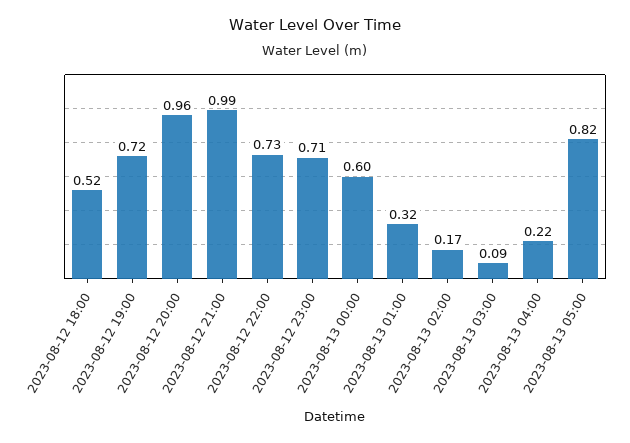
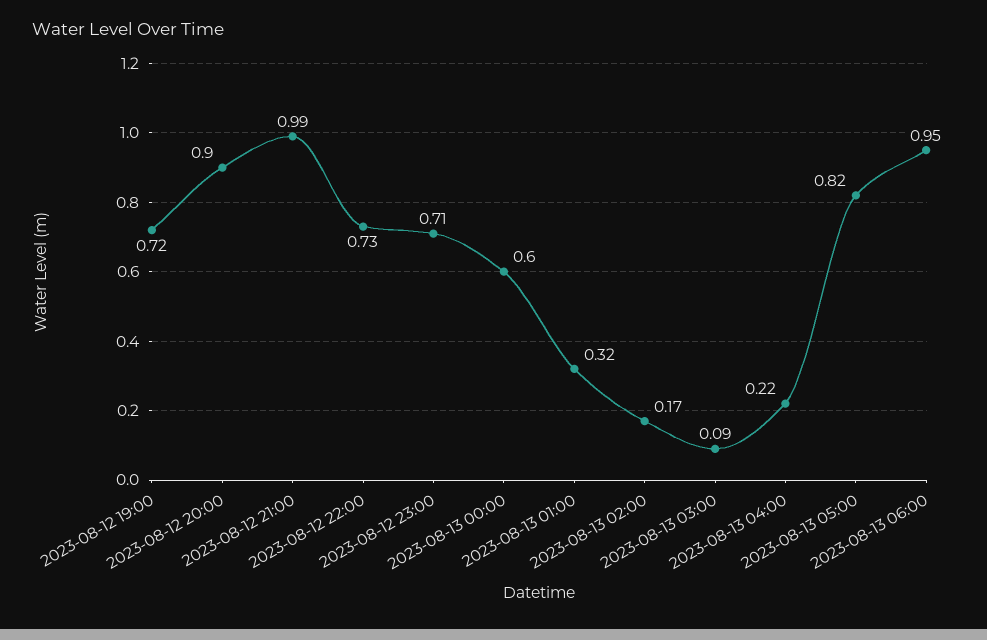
2023-08-12 18:00: 0.52 -> none
2023-08-12 20:00: 0.96 -> 0.9
2023-08-13 06:00: none -> 0.95

